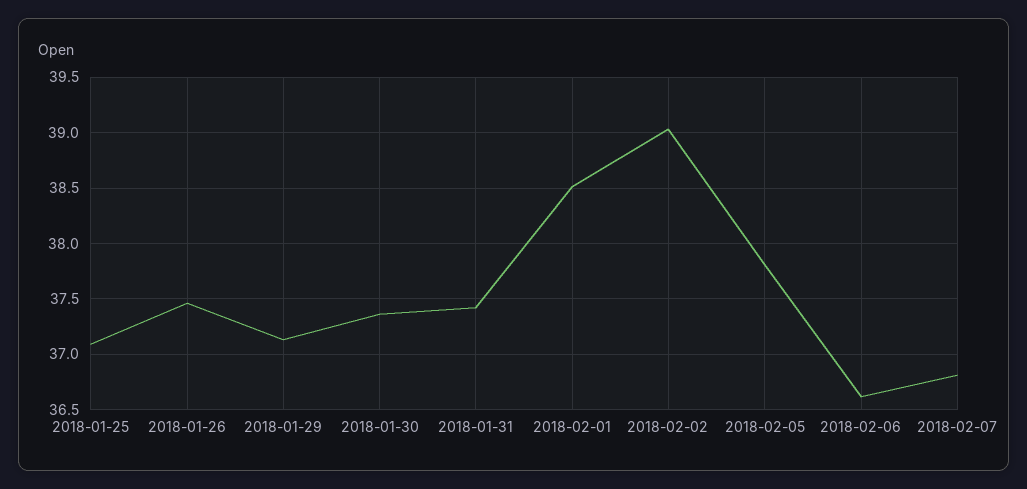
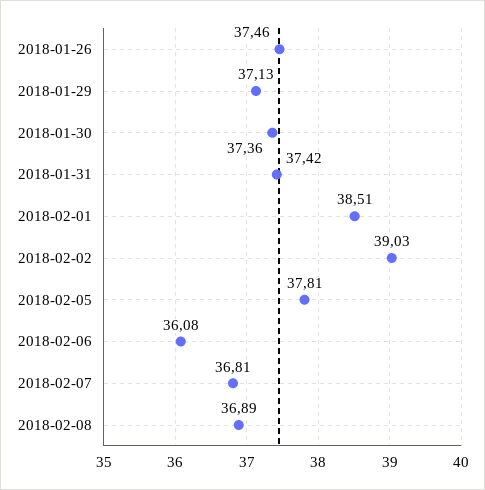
2018-01-25: 37.1 -> none
2018-02-06: 36.6 -> 36.08
2018-02-08: none -> 36.89

